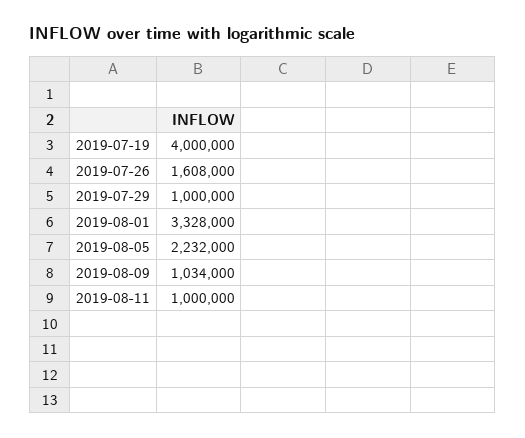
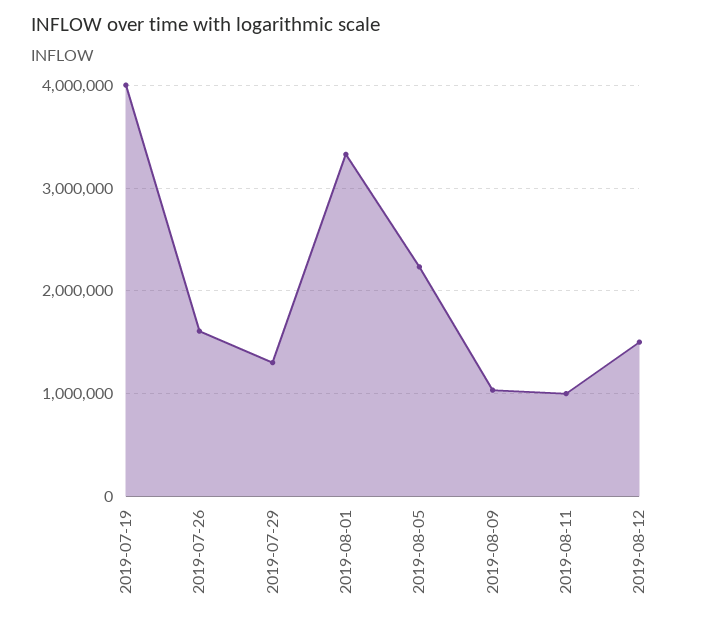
2019-07-29: 1000000 -> 1300000
2019-08-12: none -> 1500000

